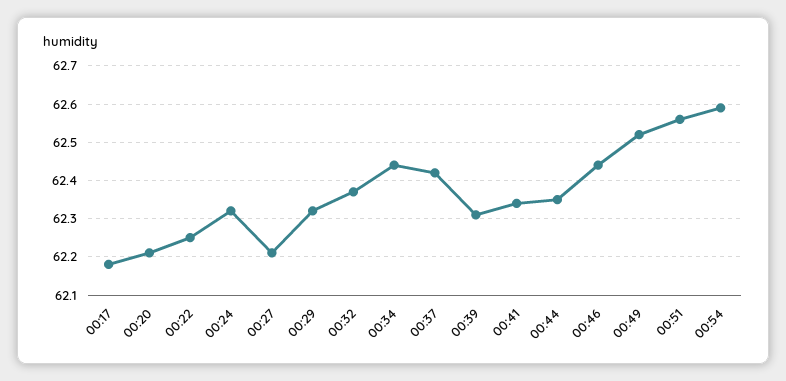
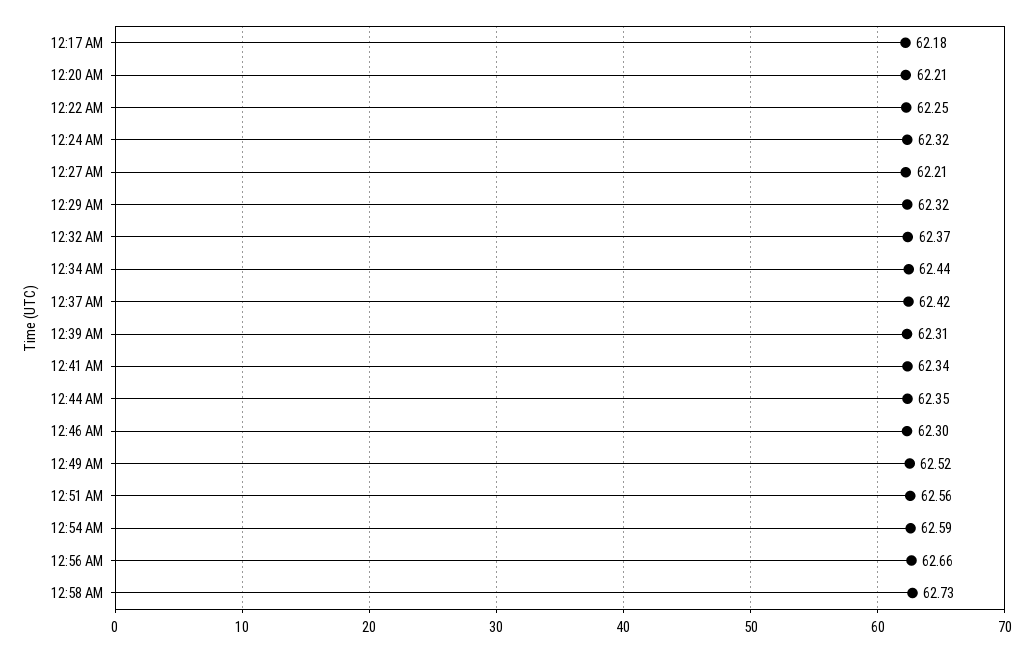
00:46: 62.45 -> 62.3
12:56 AM: none -> 62.66
12:58 AM: none -> 62.73

